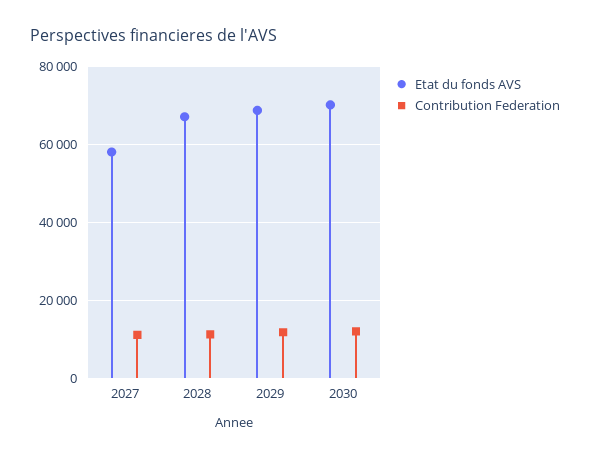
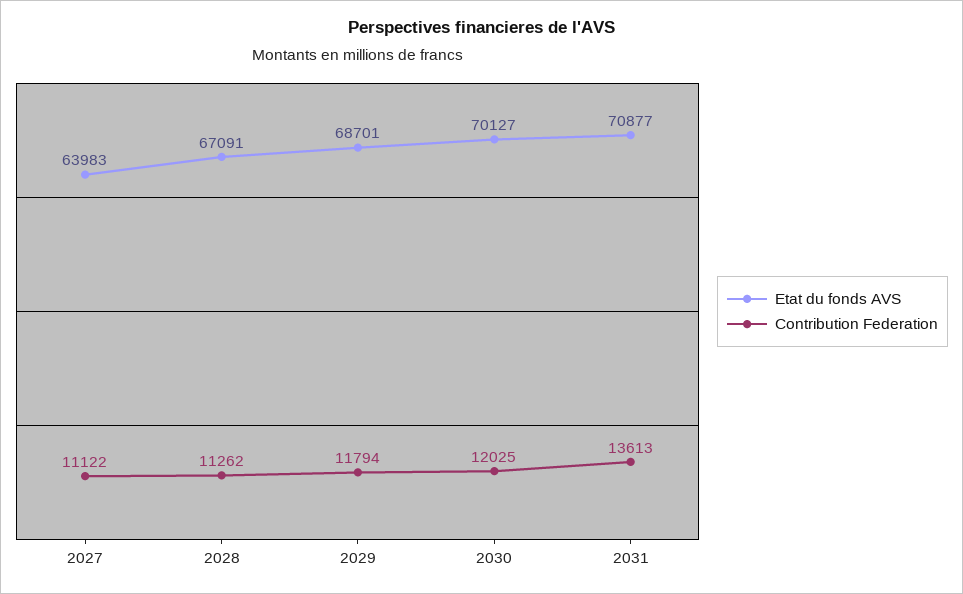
Etat du fonds AVS, 2027: 58000 -> 63983
Etat du fonds AVS, 2031: none -> 70877
Contribution Federation, 2031: none -> 13613

